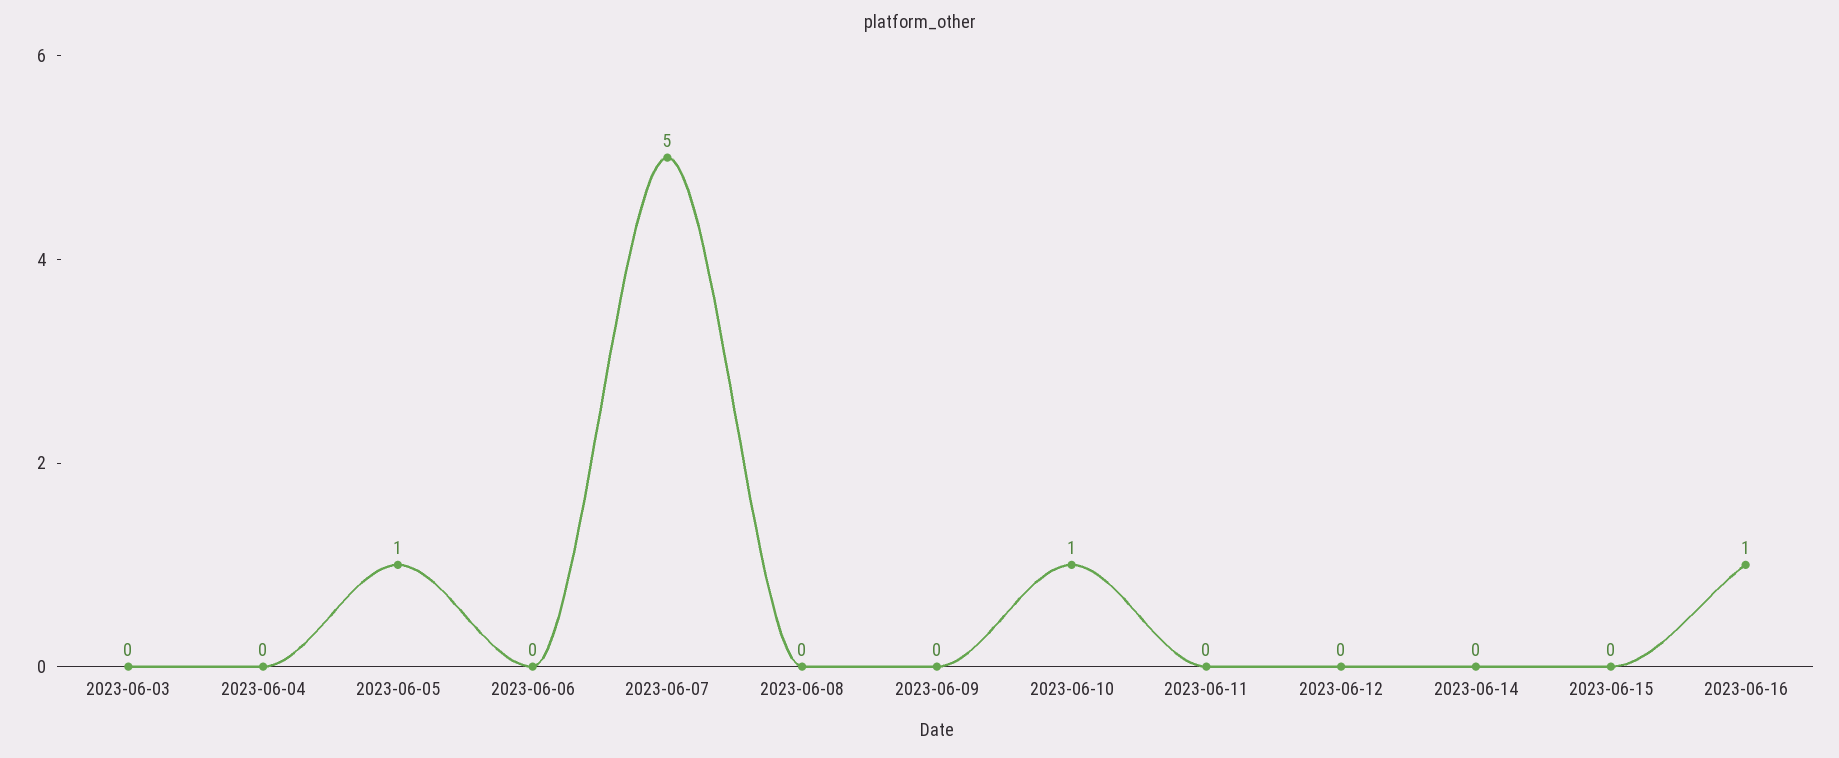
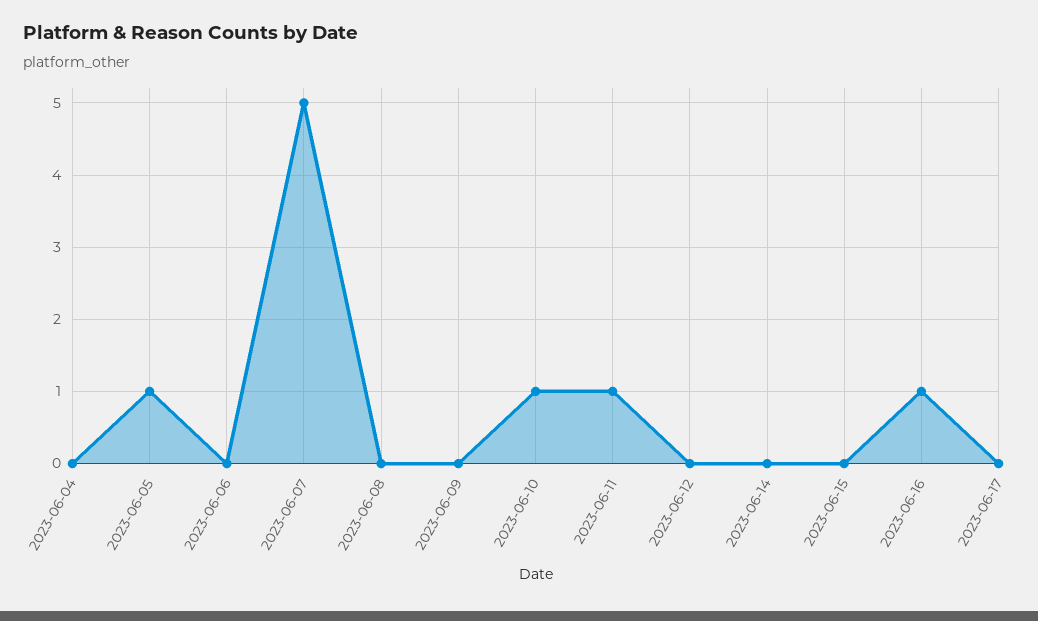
2023-06-03: 0 -> none
2023-06-11: 0 -> 1
2023-06-17: none -> 0

